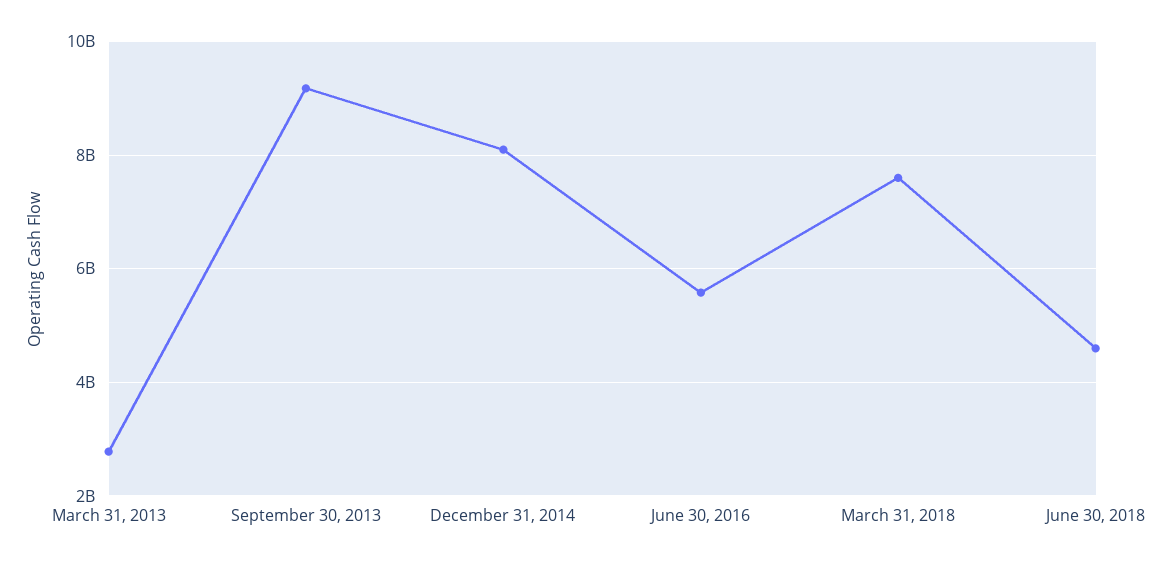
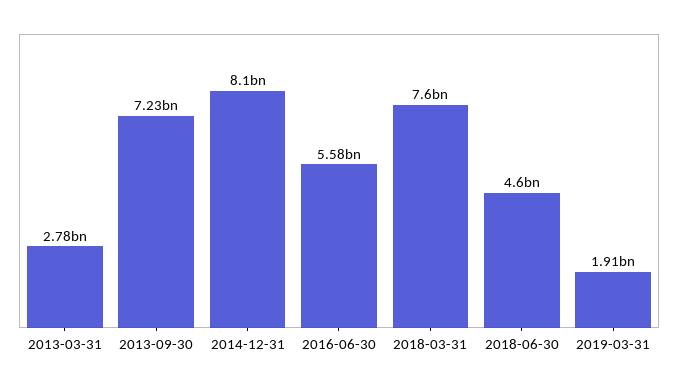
September 30, 2013: 9200000000 -> 7230000000
2019-03-31: none -> 1910000000

